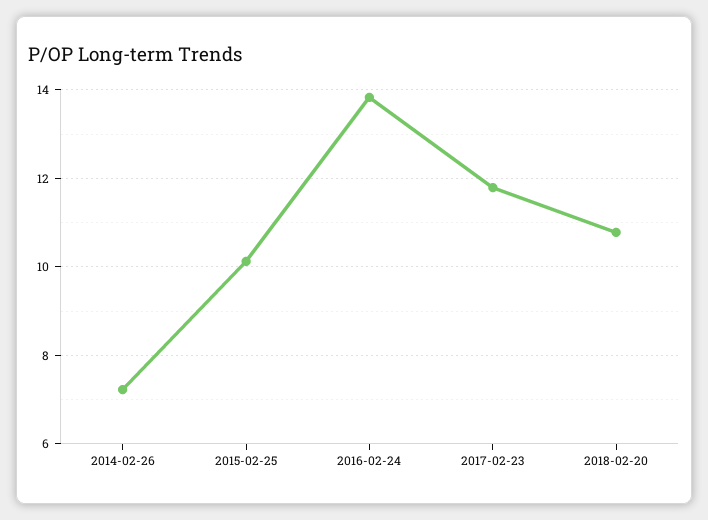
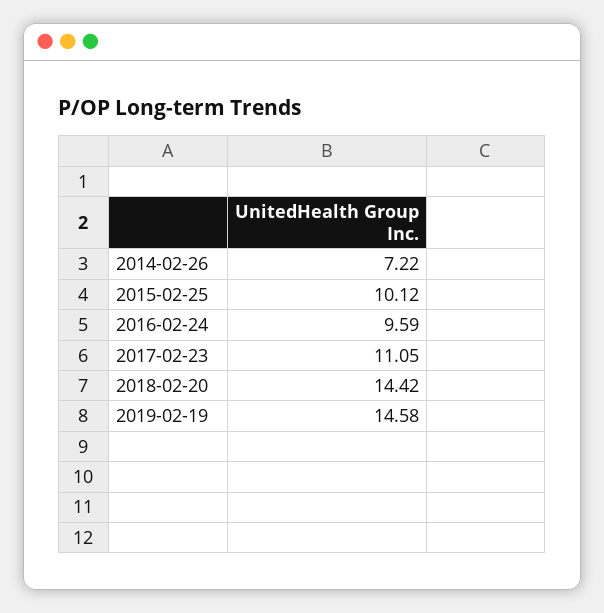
2016-02-24: 13.8 -> 9.59
2017-02-23: 11.8 -> 11.05
2018-02-20: 10.8 -> 14.42
2019-02-19: none -> 14.58

